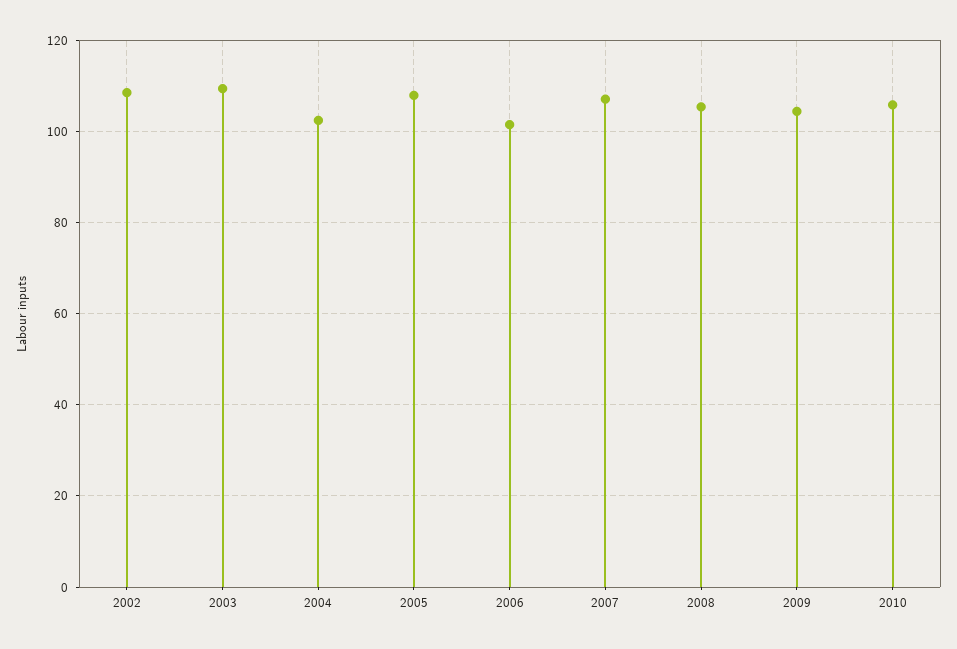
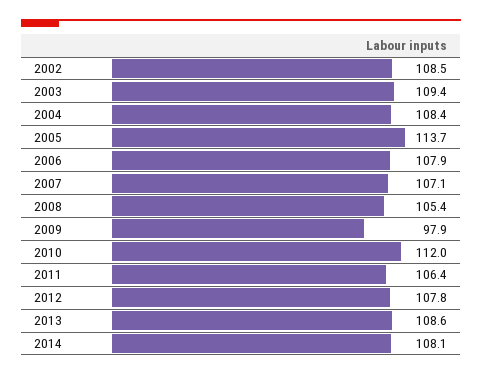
2004: 102 -> 108.4
2005: 108 -> 113.7
2006: 102 -> 107.9
2009: 104 -> 97.9
2010: 106 -> 112
2011: none -> 106.4
2012: none -> 107.8
2013: none -> 108.6
2014: none -> 108.1

